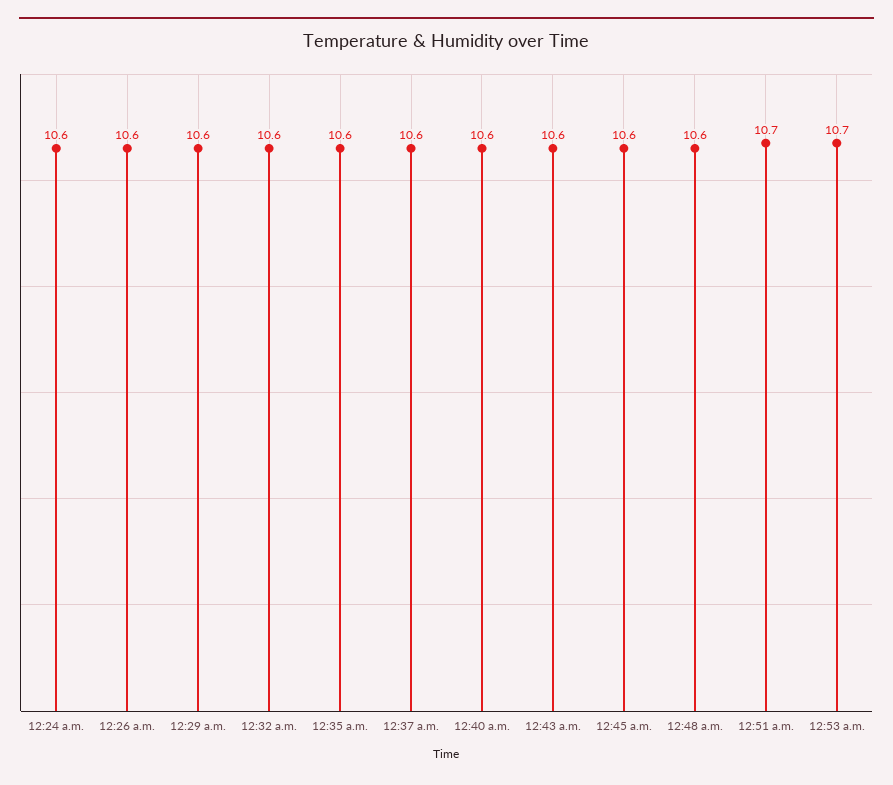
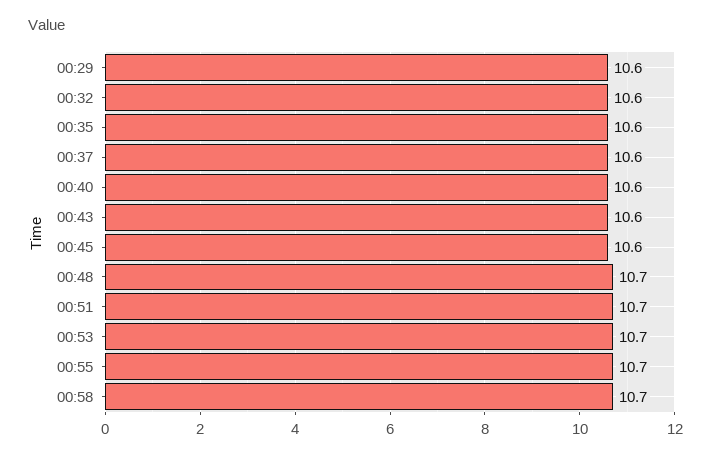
12:24 a.m.: 10.6 -> none
12:26 a.m.: 10.6 -> none
12:48 a.m.: 10.6 -> 10.7
00:55: none -> 10.7
00:58: none -> 10.7

